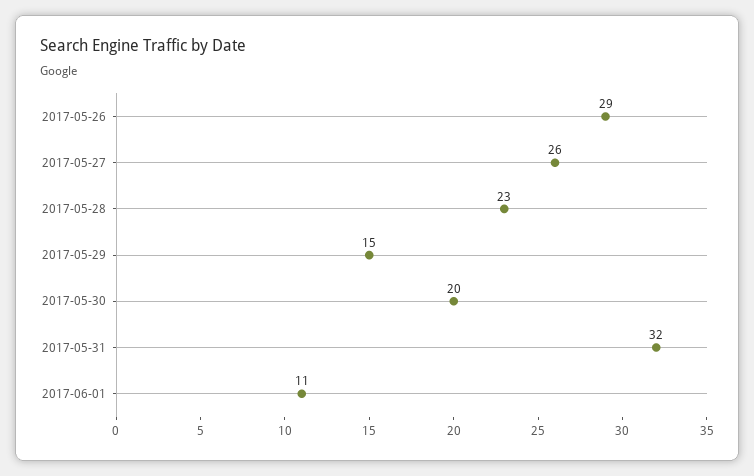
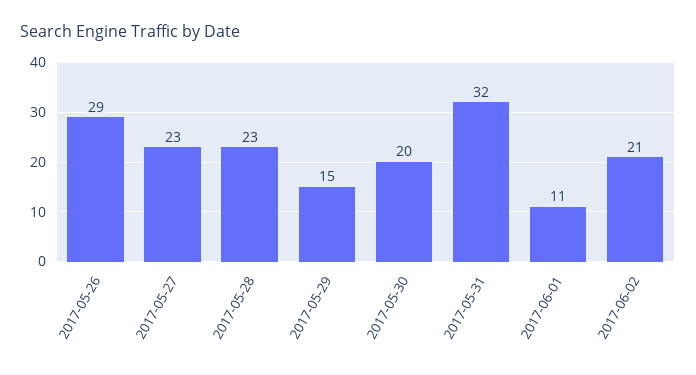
2017-05-27: 26 -> 23
2017-06-02: none -> 21

